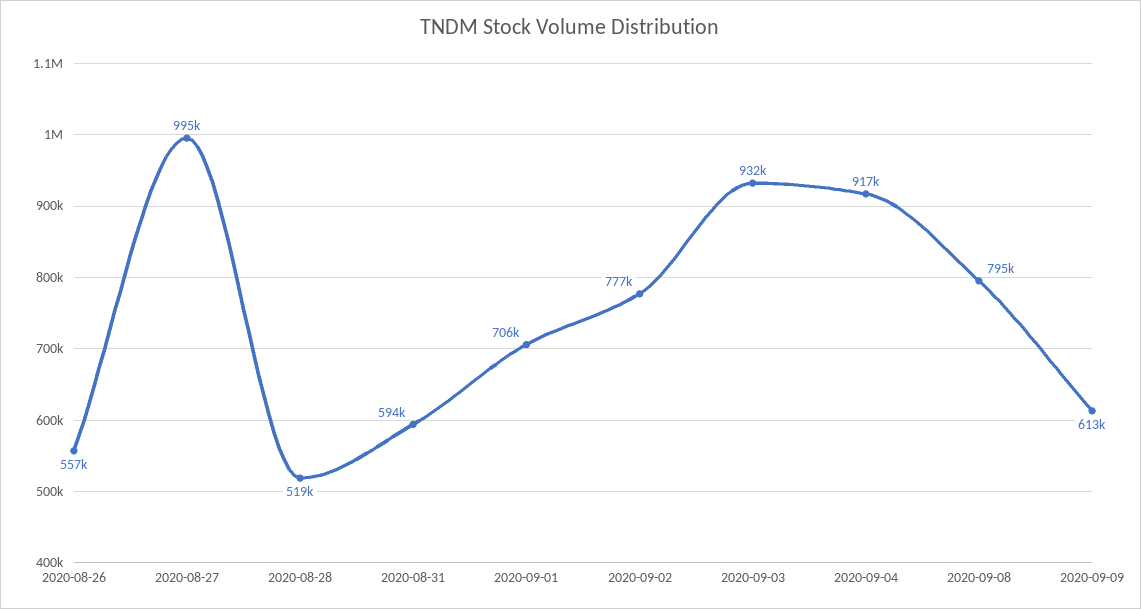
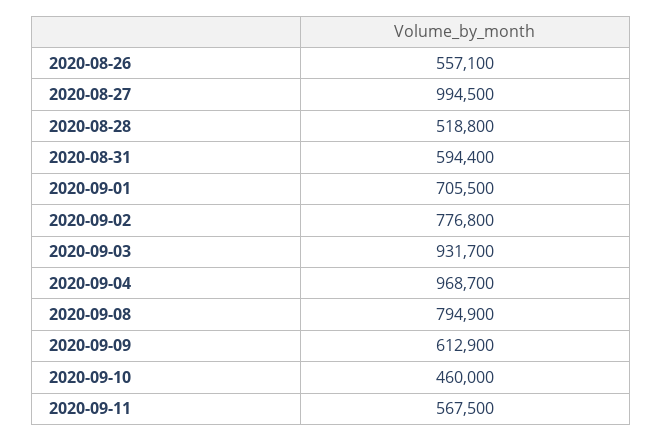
2020-09-04: 917000 -> 968700
2020-09-10: none -> 460000
2020-09-11: none -> 567500

